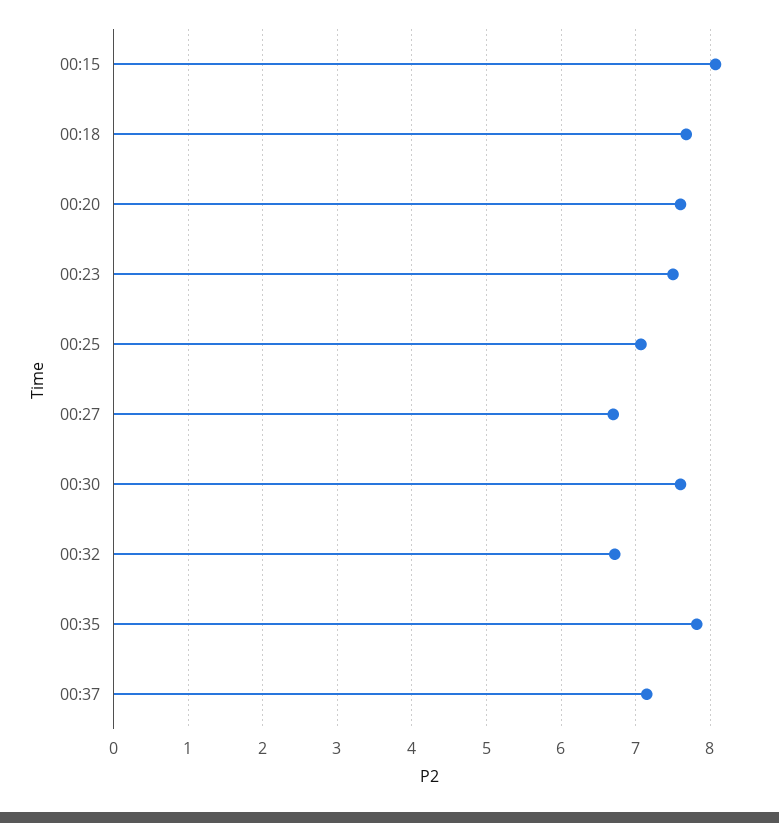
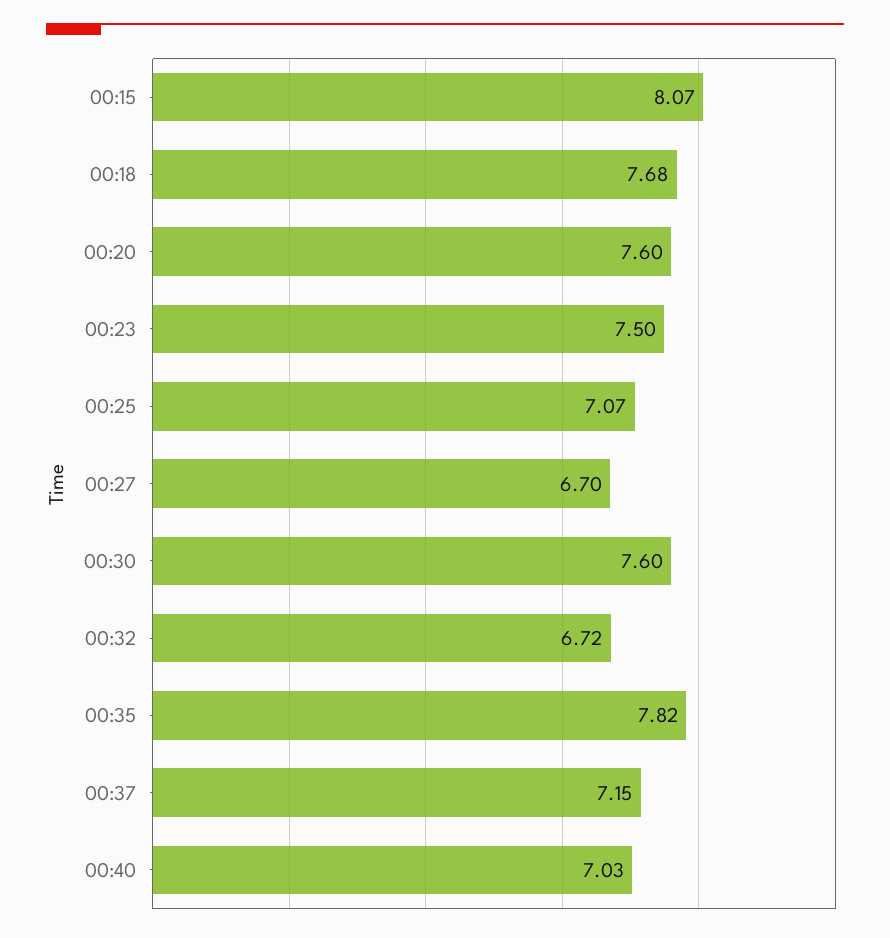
00:40: none -> 7.03

